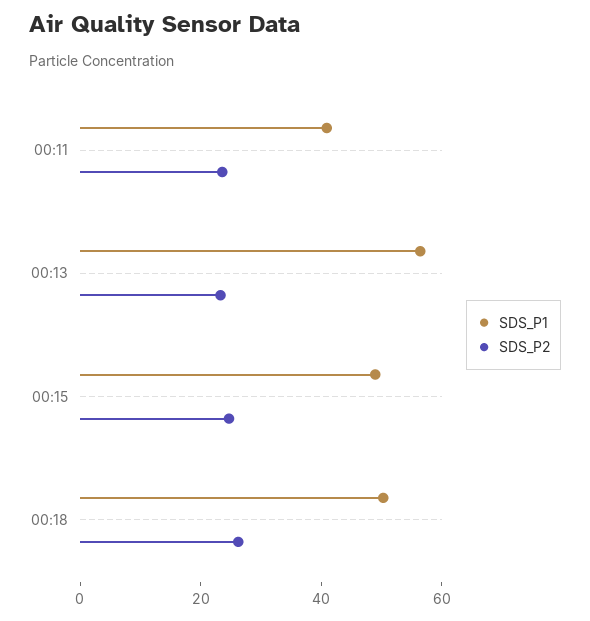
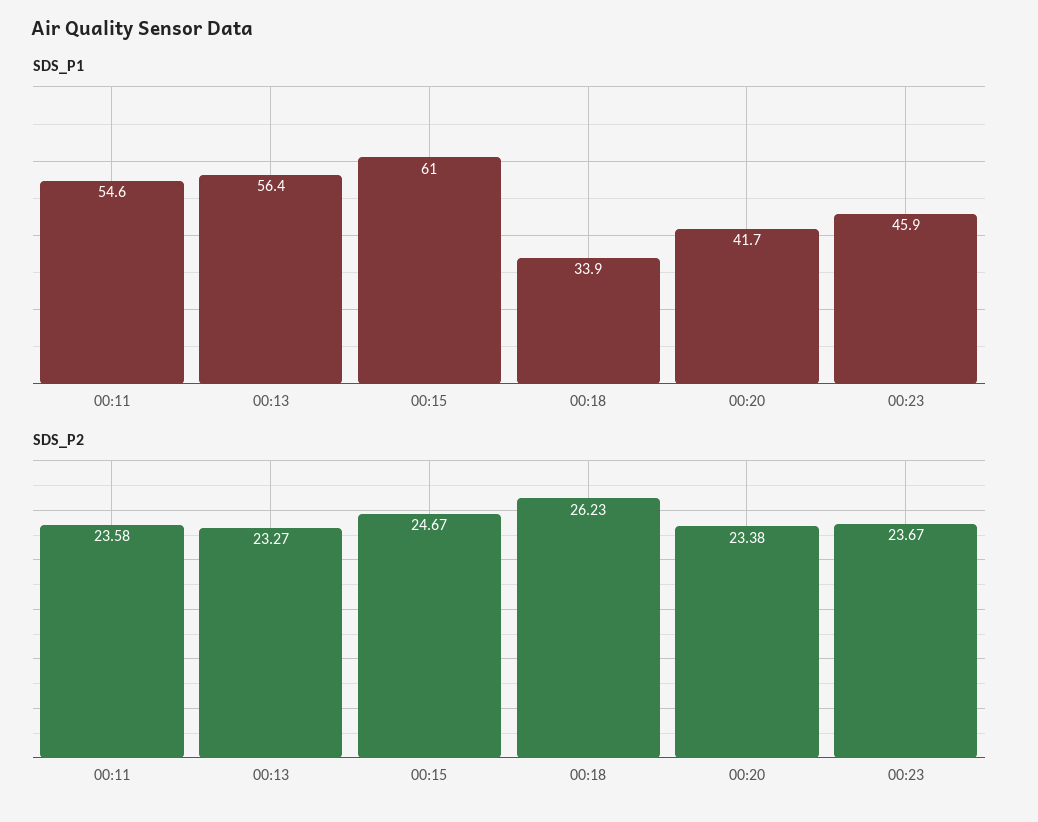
SDS_P1, 00:11: 40 -> 54.6
SDS_P1, 00:15: 50 -> 61
SDS_P1, 00:18: 50 -> 33.9
SDS_P1, 00:20: none -> 41.7
SDS_P1, 00:23: none -> 45.9
SDS_P2, 00:20: none -> 23.38
SDS_P2, 00:23: none -> 23.67

